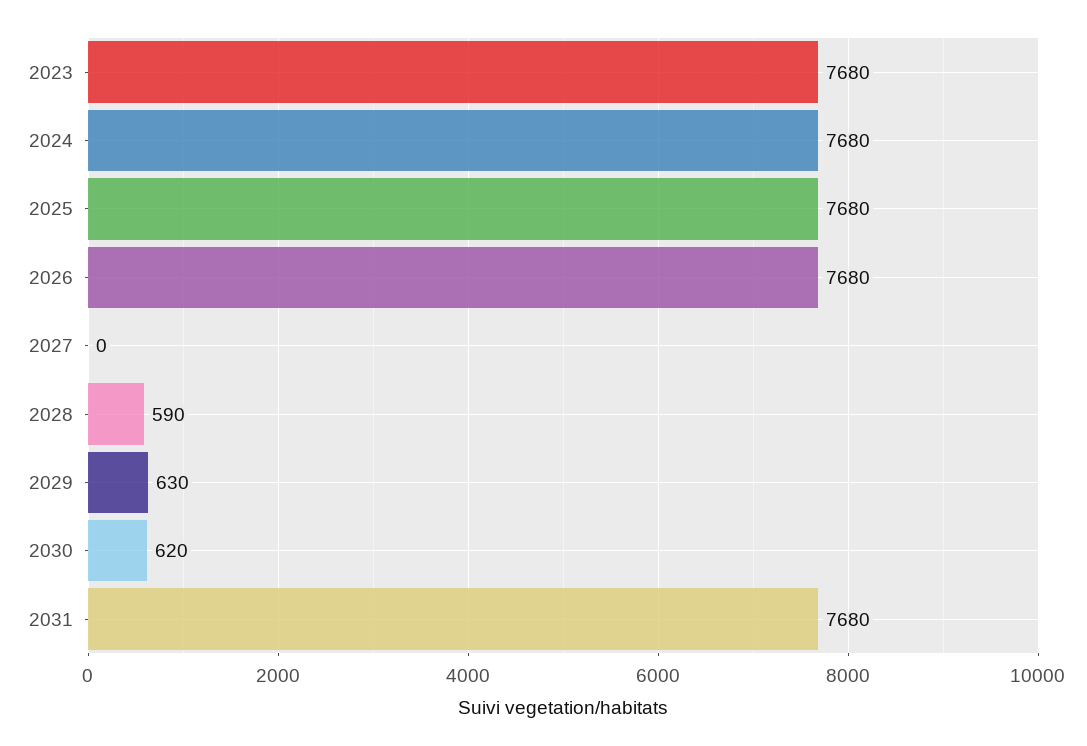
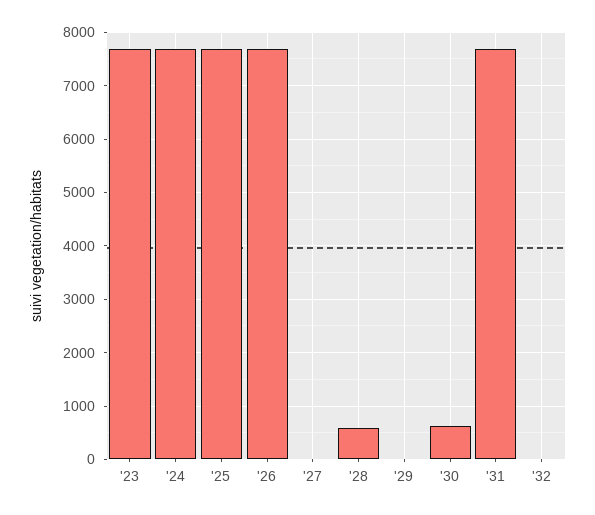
2029: 630 -> 0
'32: none -> 0

